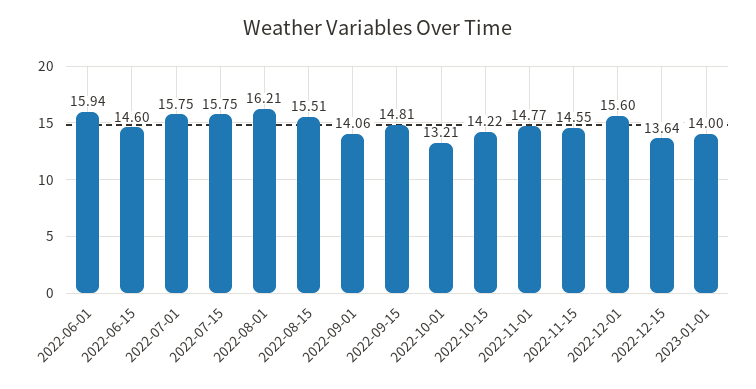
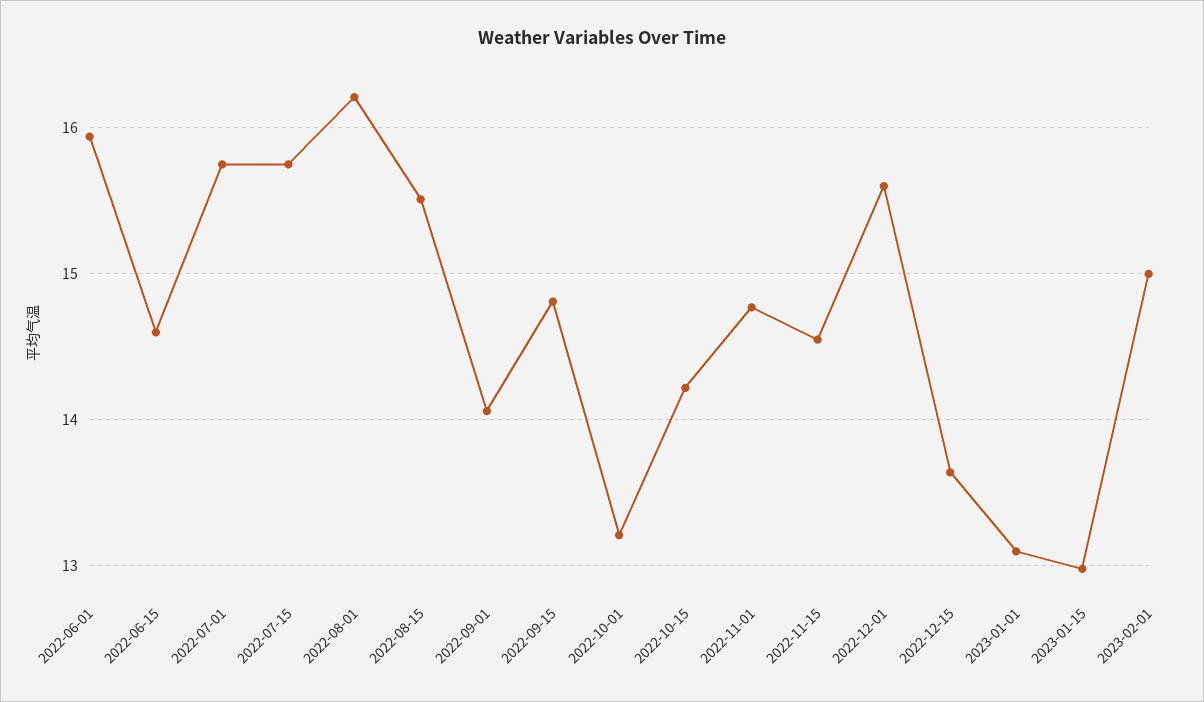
2023-01-01: 14 -> 13.1
2023-01-15: none -> 13
2023-02-01: none -> 15

